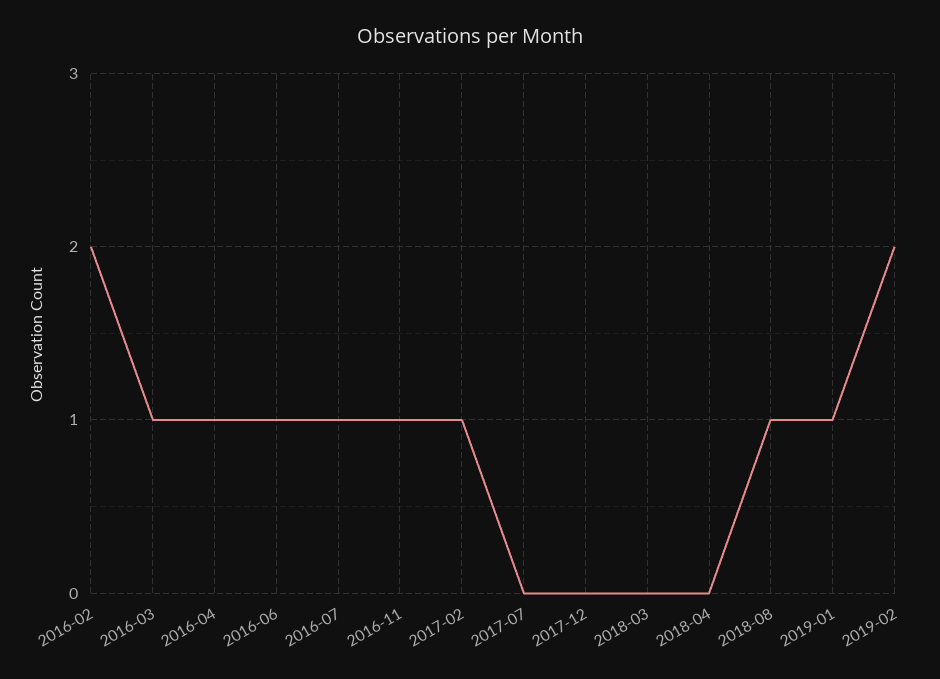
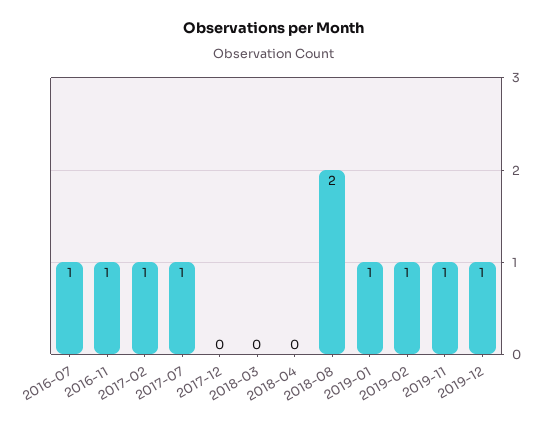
2016-02: 2 -> none
2016-03: 1 -> none
2016-04: 1 -> none
2016-06: 1 -> none
2017-07: 0 -> 1
2018-08: 1 -> 2
2019-02: 2 -> 1
2019-11: none -> 1
2019-12: none -> 1

